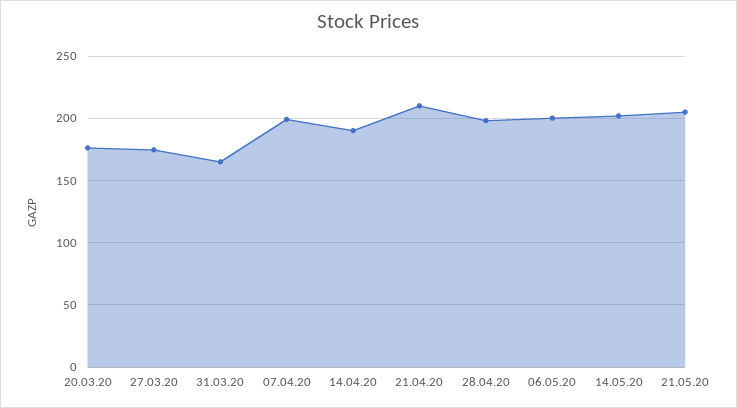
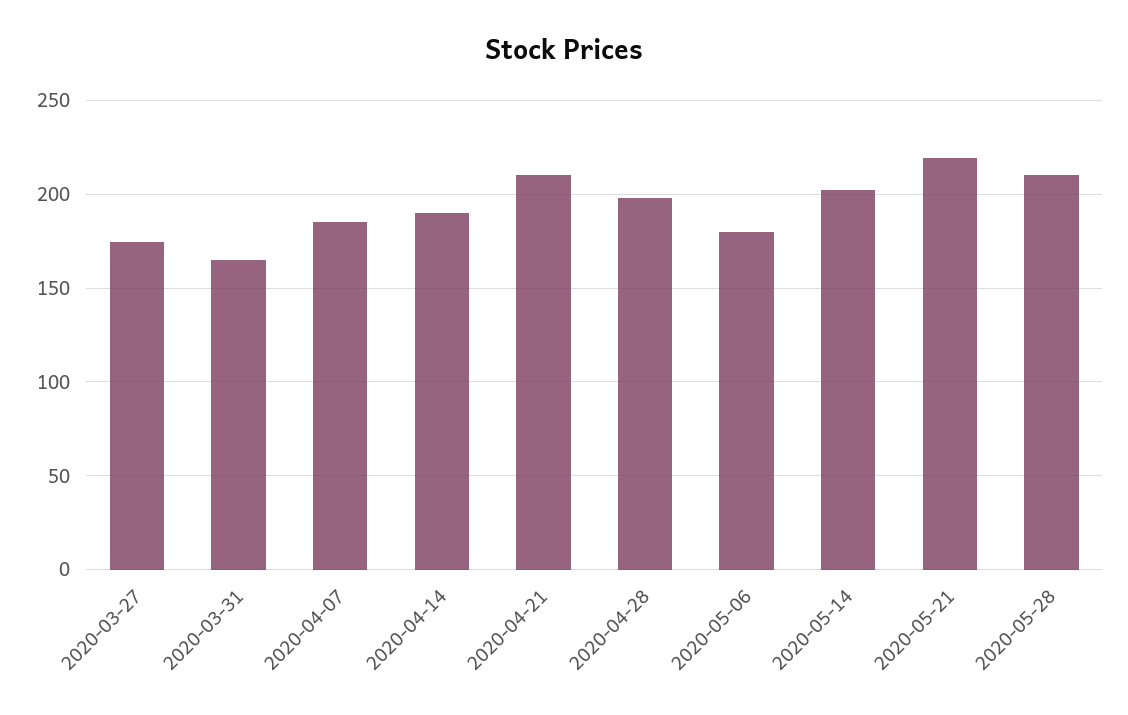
20.03.20: 175 -> none
07.04.20: 200 -> 185
06.05.20: 200 -> 180
21.05.20: 205 -> 220
2020-05-28: none -> 210

